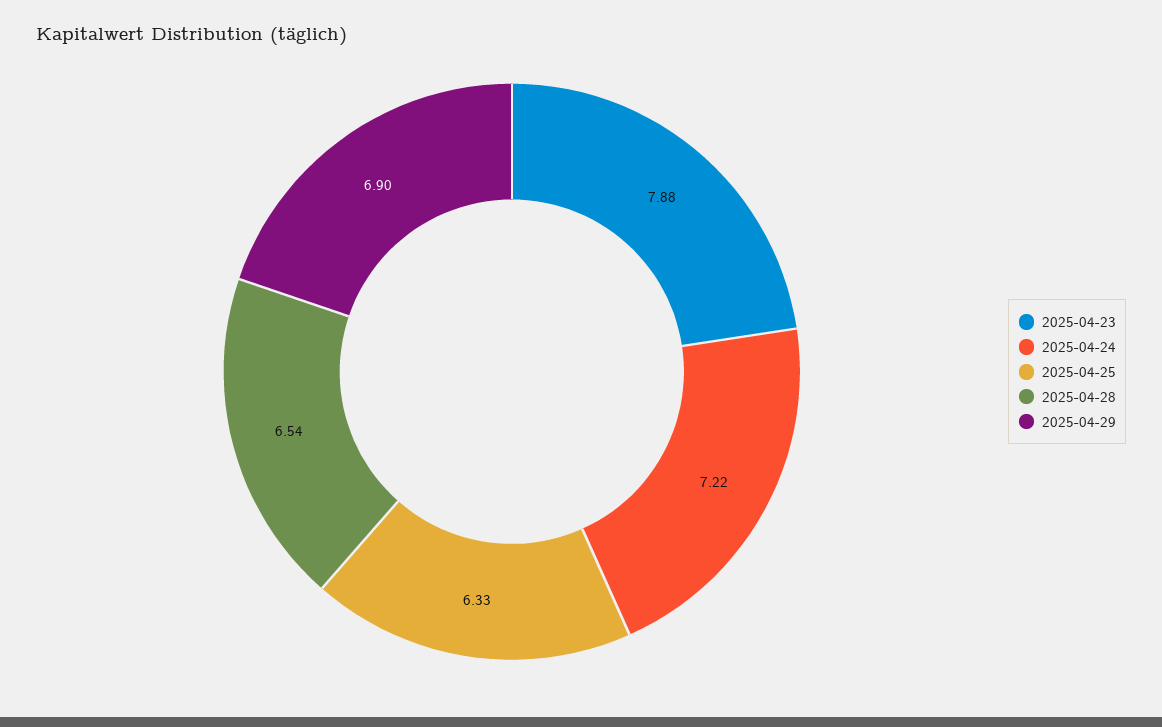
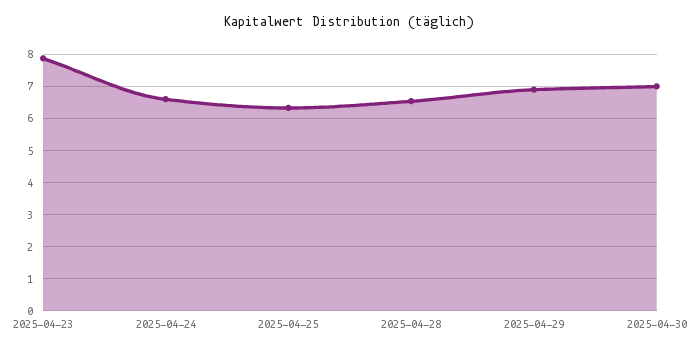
2025-04-24: 7.22 -> 6.6
2025-04-30: none -> 7

